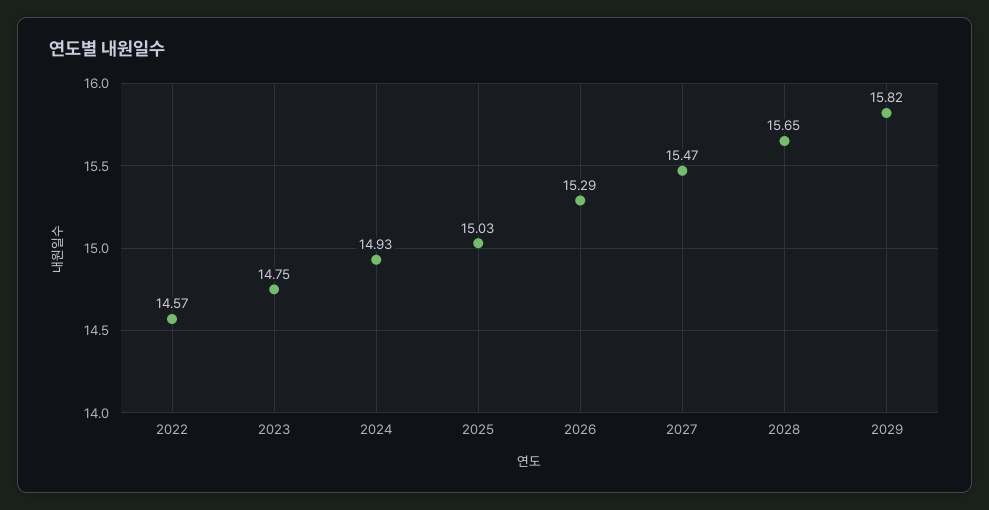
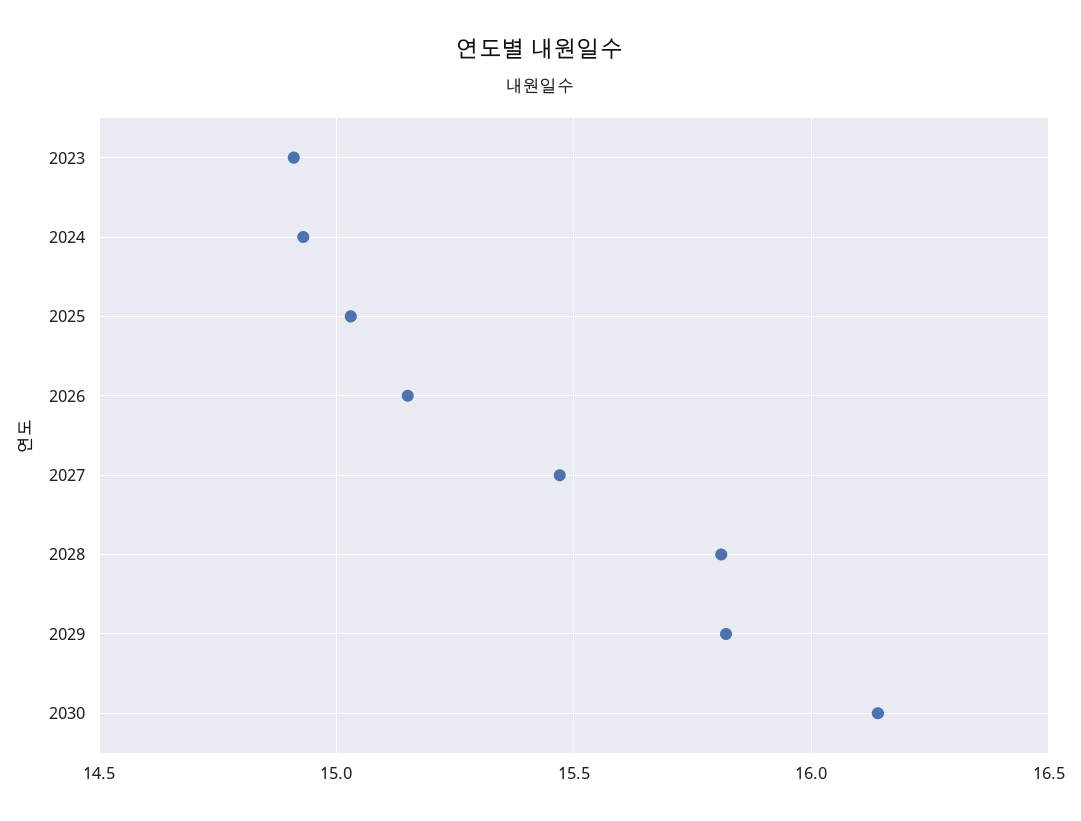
2022: 14.57 -> none
2023: 14.75 -> 14.9
2026: 15.29 -> 15.15
2028: 15.65 -> 15.8
2030: none -> 16.15

